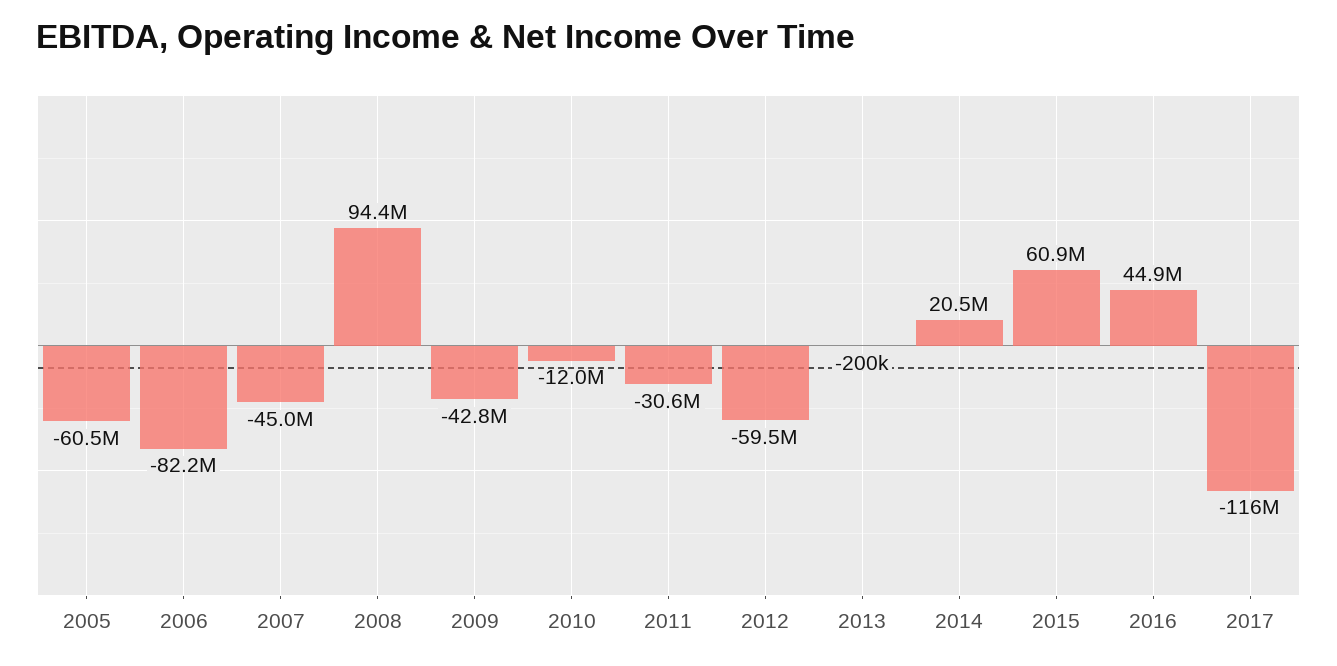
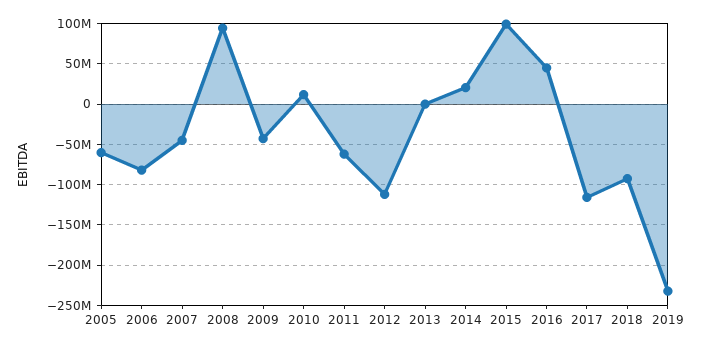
2010: -12000000 -> 10000000
2011: -30600000 -> -60000000
2012: -59500000 -> -110000000
2015: 60900000 -> 100000000
2018: none -> -90000000
2019: none -> -230000000

